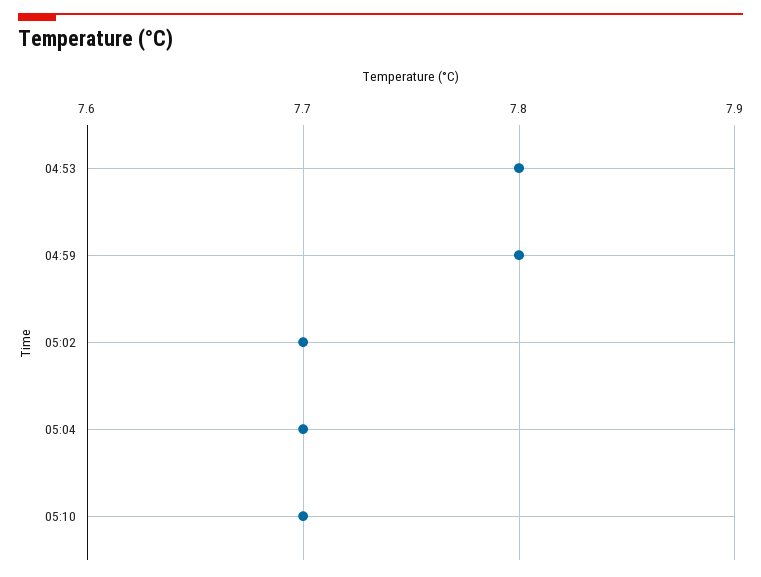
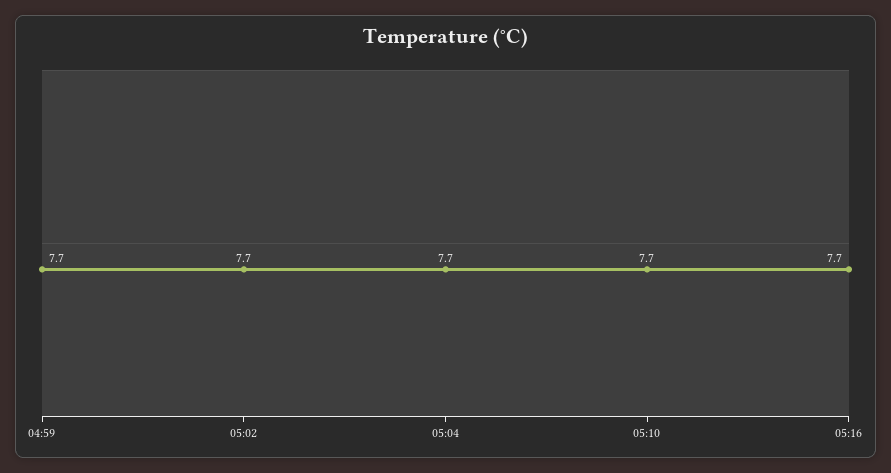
04:53: 7.8 -> none
04:59: 7.8 -> 7.7
05:16: none -> 7.7

